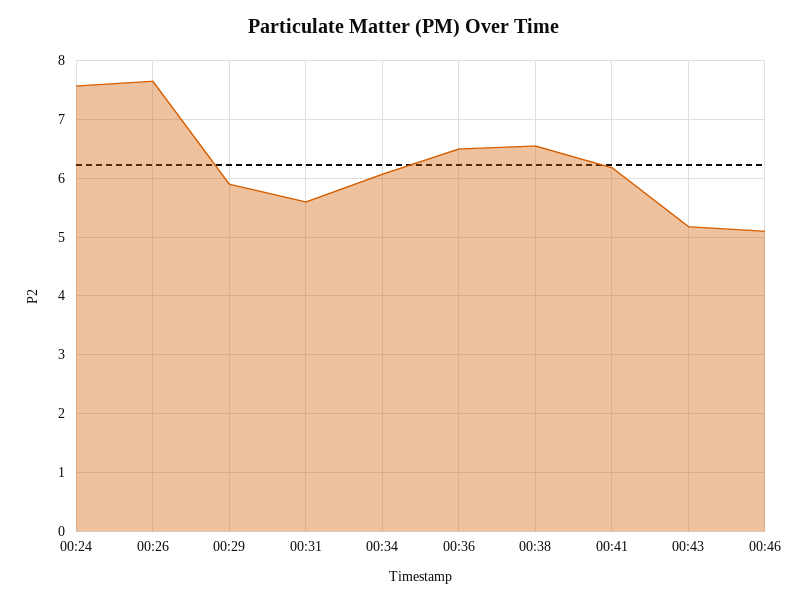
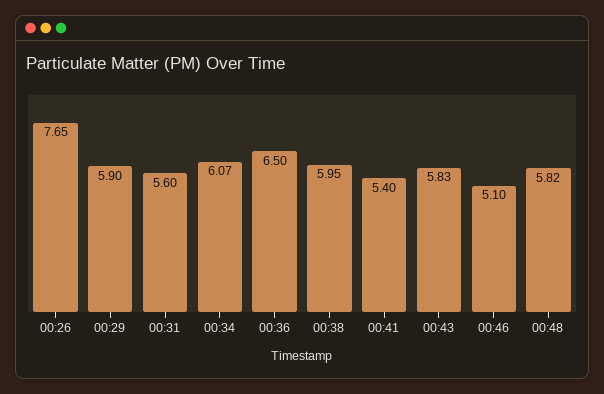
00:24: 7.6 -> none
00:38: 6.6 -> 5.95
00:41: 6.2 -> 5.4
00:43: 5.2 -> 5.83
00:48: none -> 5.82

